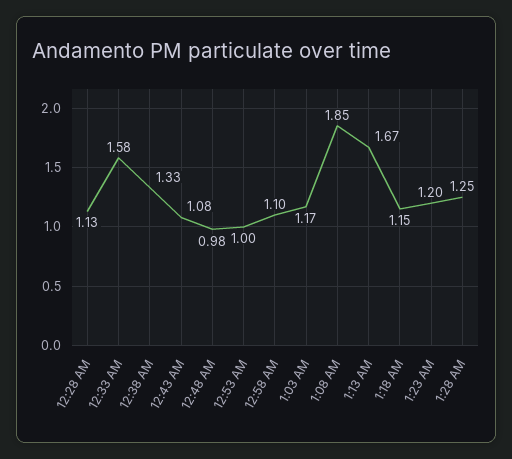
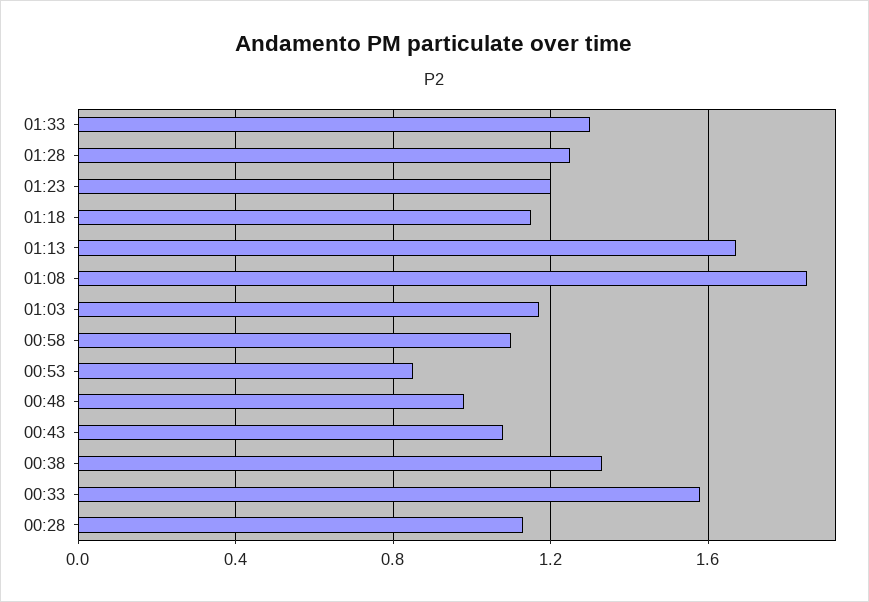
12:53 AM: 1 -> 0.85
01:33: none -> 1.3

